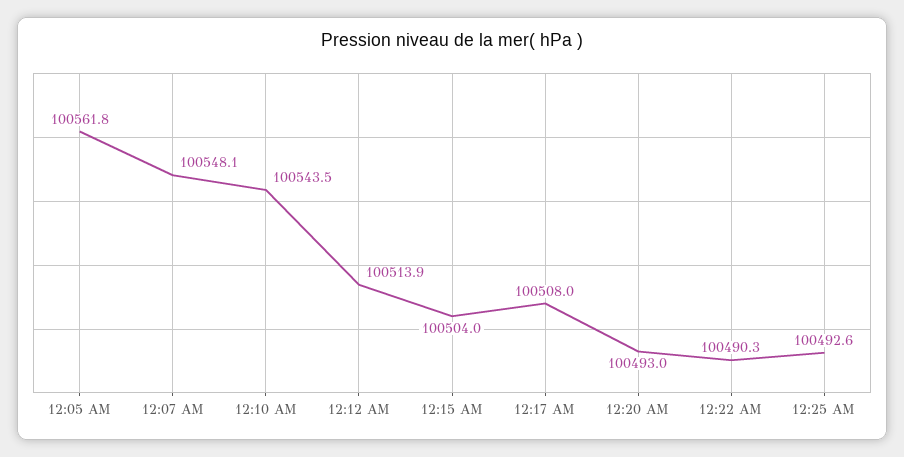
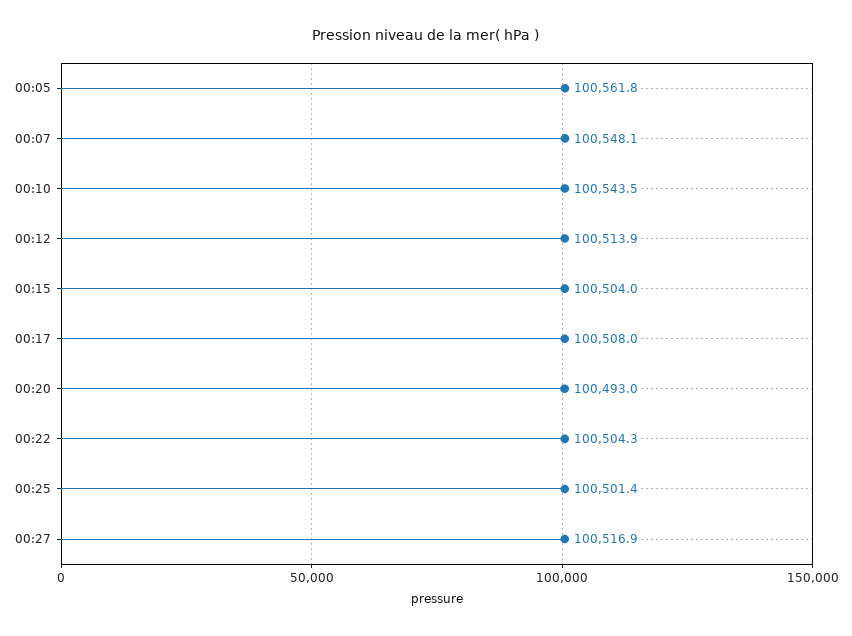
12:22 AM: 100490.3 -> 100504.3
12:25 AM: 100492.6 -> 100501.4
00:27: none -> 100516.9

